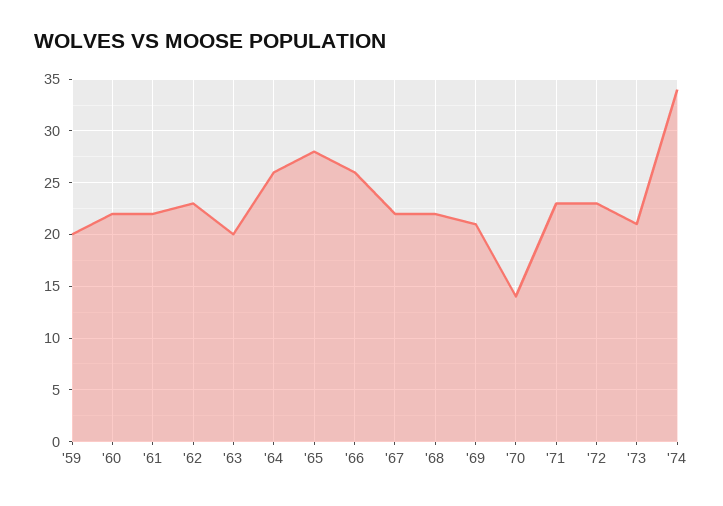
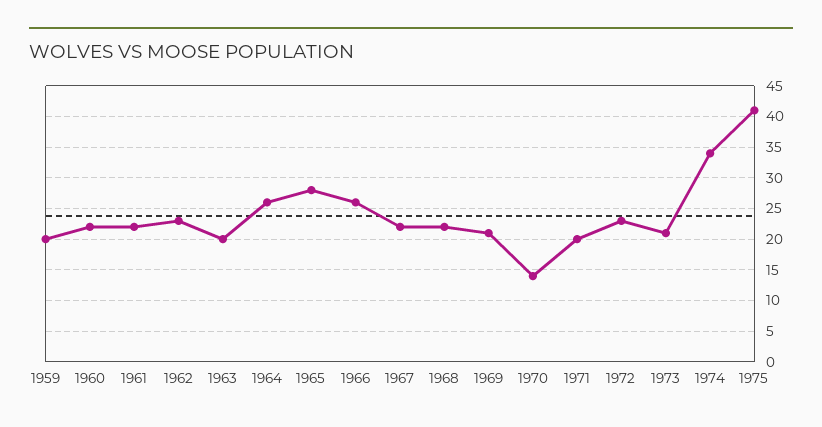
'71: 23 -> 20
1975: none -> 41

